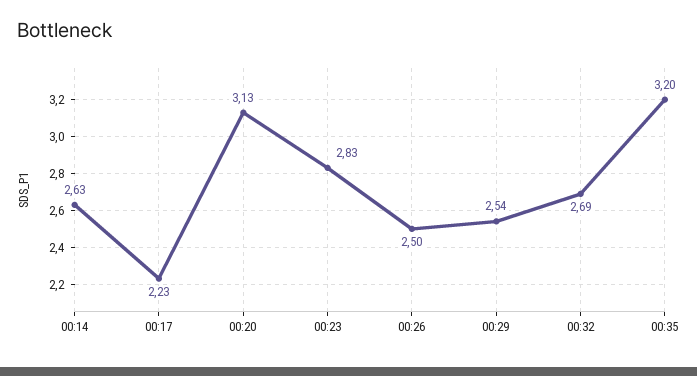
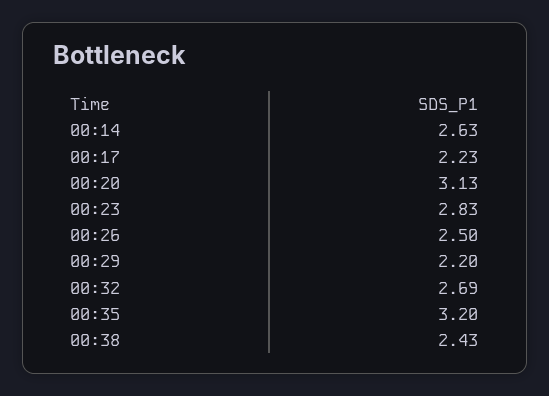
00:29: 2.54 -> 2.2
00:38: none -> 2.43

